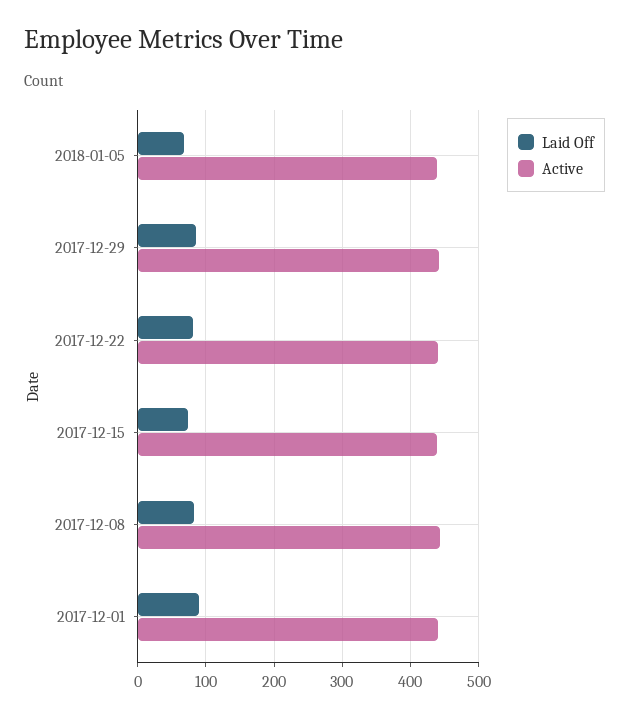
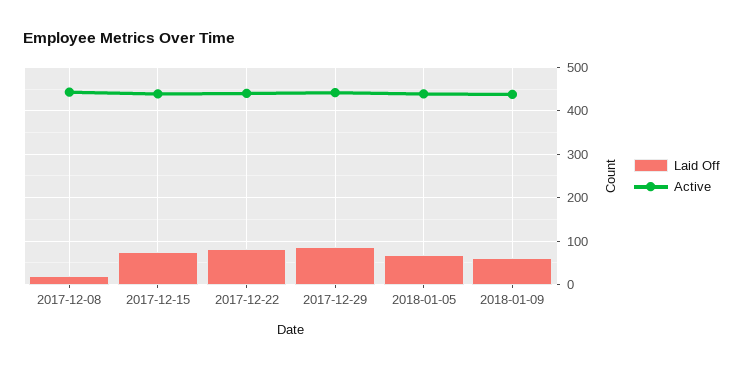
Laid Off, 2017-12-08: 80 -> 20
Laid Off, 2017-12-01: 90 -> none
Active, 2017-12-01: 440 -> none
Laid Off, 2018-01-09: none -> 60
Active, 2018-01-09: none -> 440

